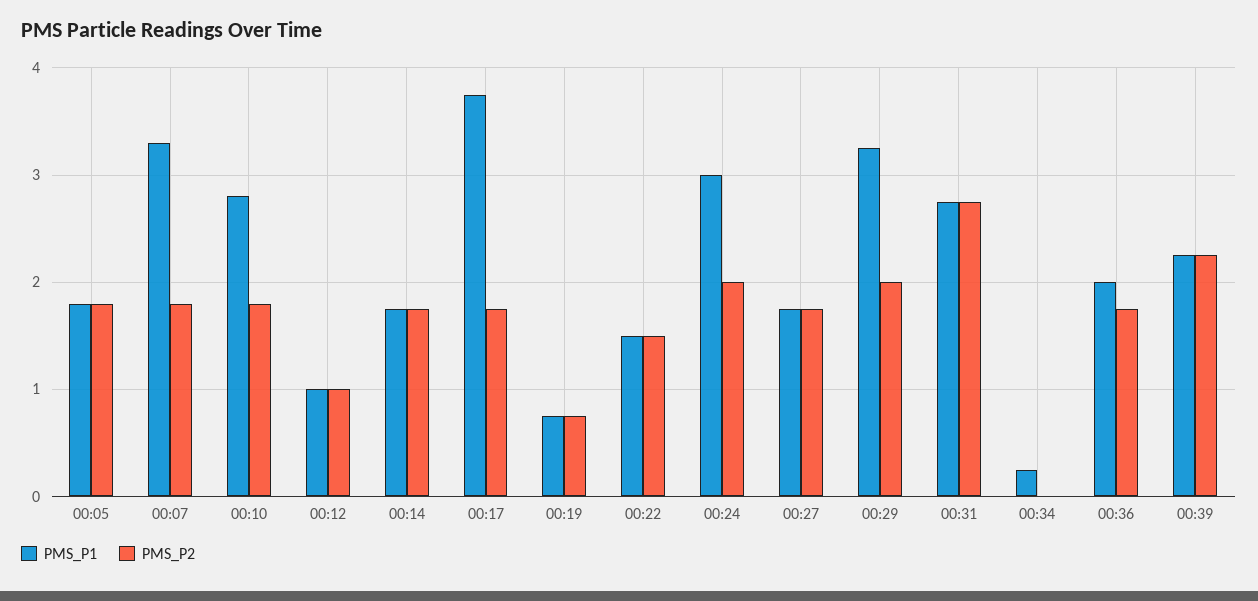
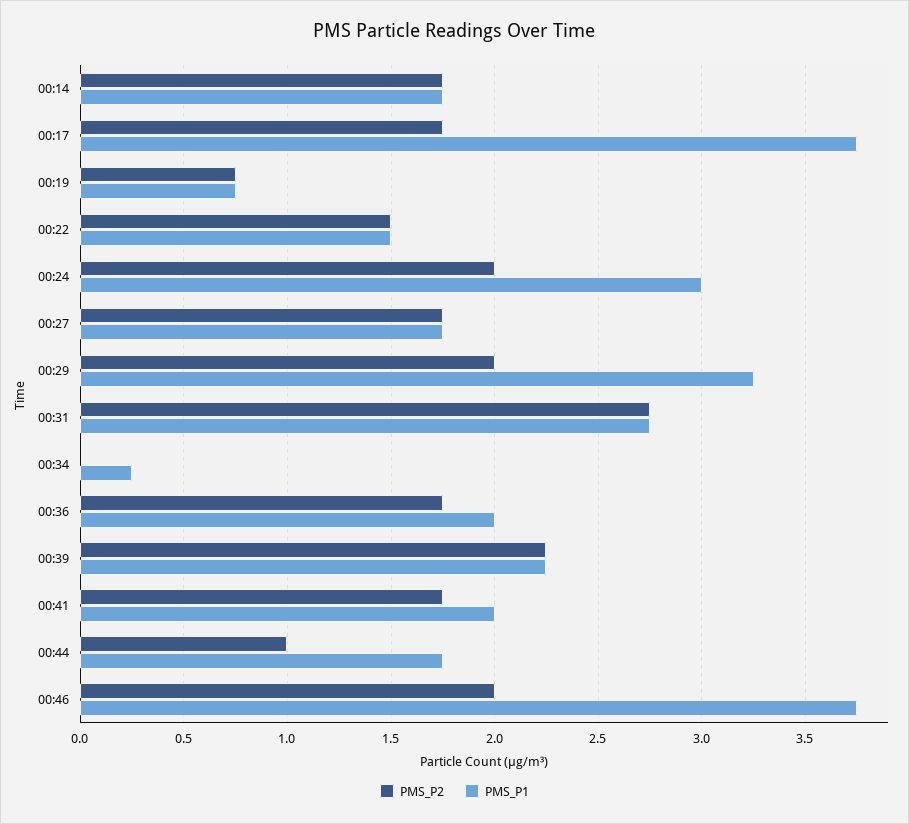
PMS_P1, 00:05: 1.8 -> none
PMS_P2, 00:05: 1.8 -> none
PMS_P1, 00:07: 3.3 -> none
PMS_P2, 00:07: 1.8 -> none
PMS_P1, 00:10: 2.8 -> none
PMS_P2, 00:10: 1.8 -> none
PMS_P1, 00:12: 1 -> none
PMS_P2, 00:12: 1 -> none
PMS_P2, 00:41: none -> 1.75
PMS_P1, 00:41: none -> 2
PMS_P2, 00:44: none -> 1
PMS_P1, 00:44: none -> 1.75
PMS_P2, 00:46: none -> 2
PMS_P1, 00:46: none -> 3.75

